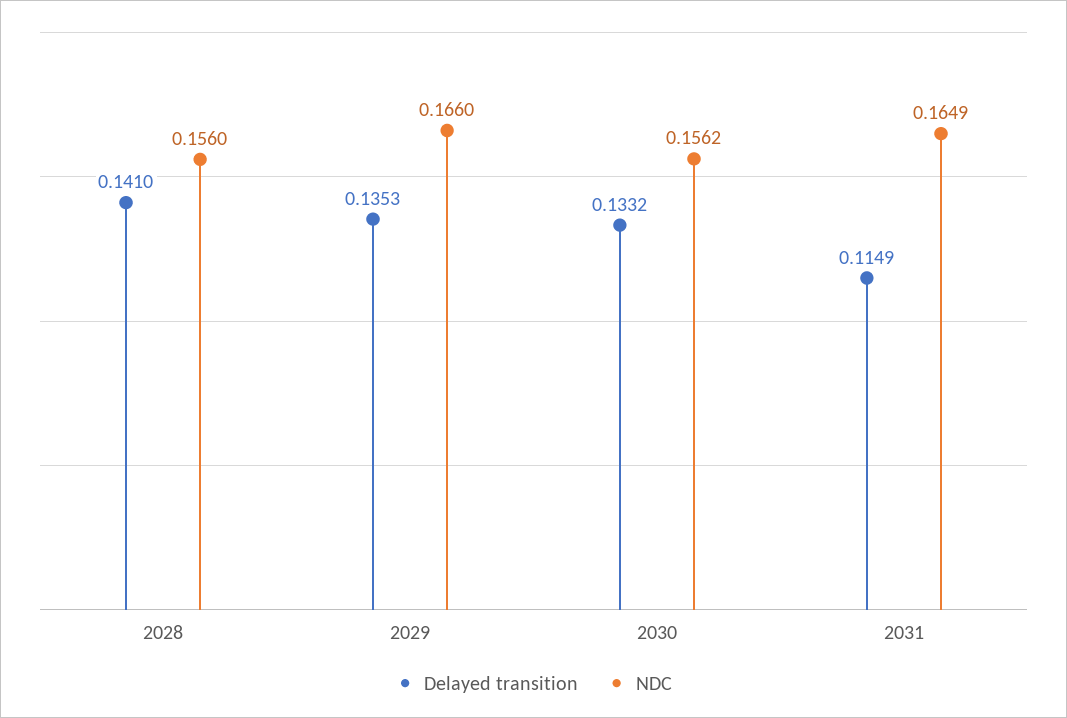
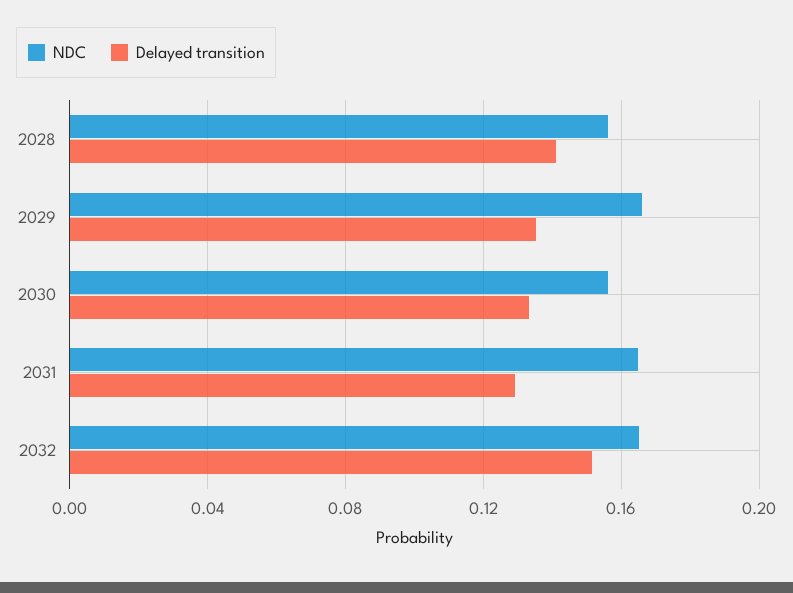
Delayed transition, 2031: 0.1149 -> 0.13
NDC, 2032: none -> 0.165
Delayed transition, 2032: none -> 0.15

